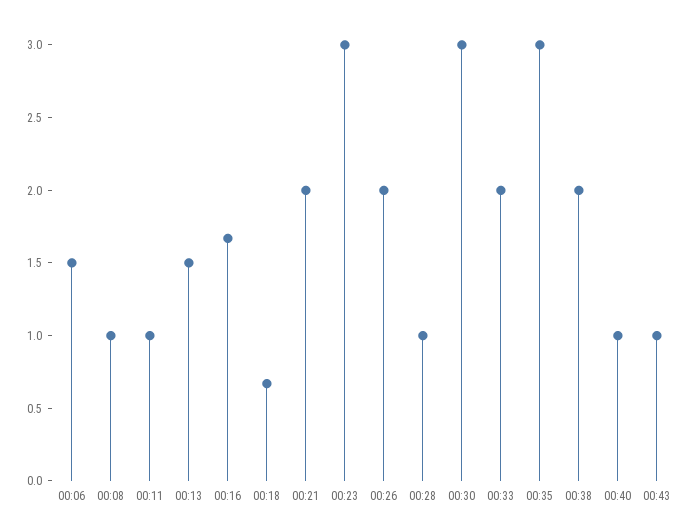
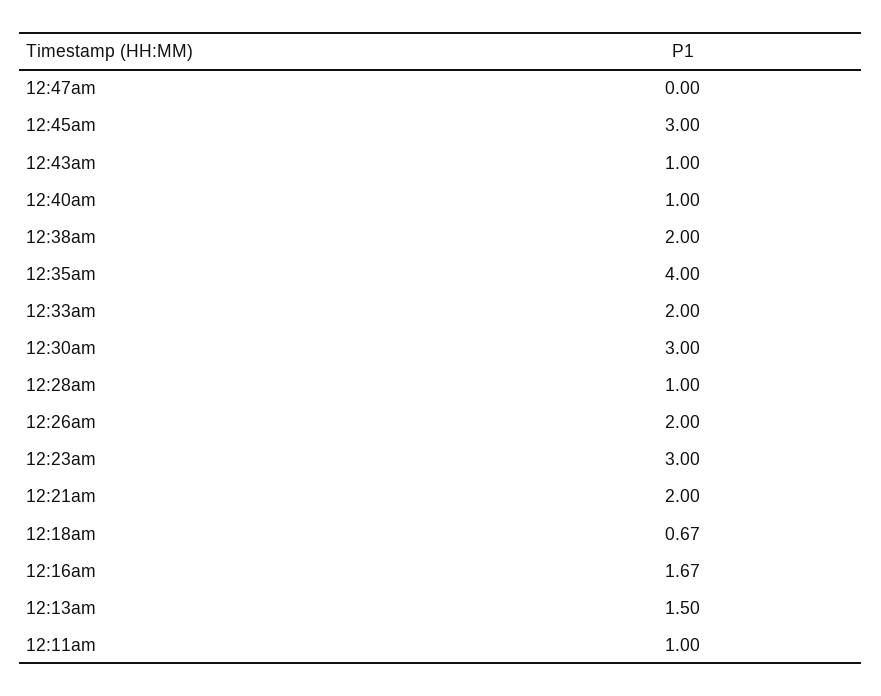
00:06: 1.5 -> none
00:08: 1 -> none
00:35: 3 -> 4
12:47am: none -> 0
12:45am: none -> 3

